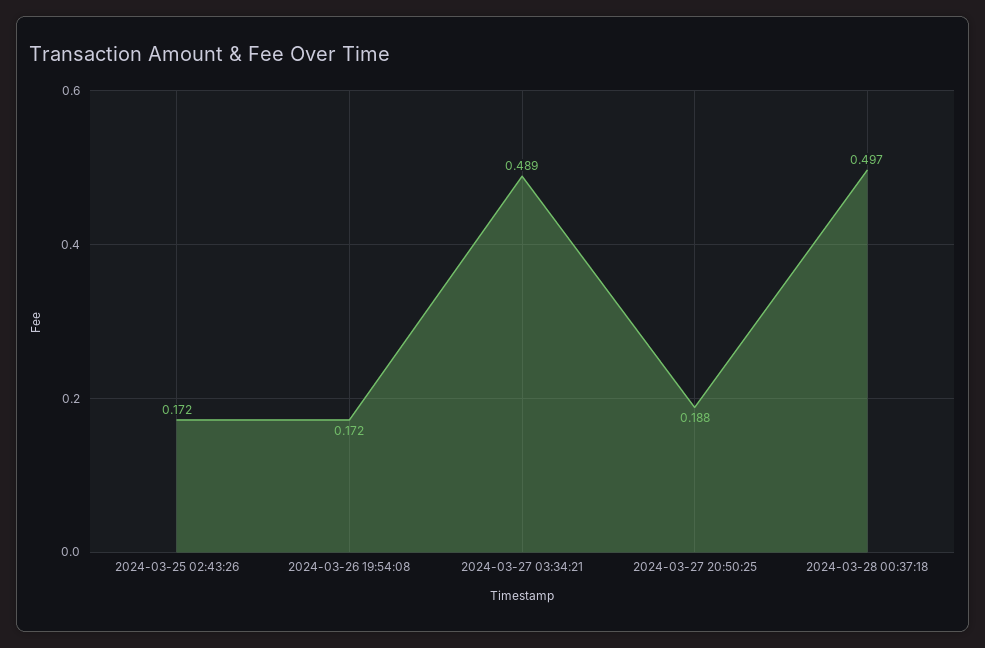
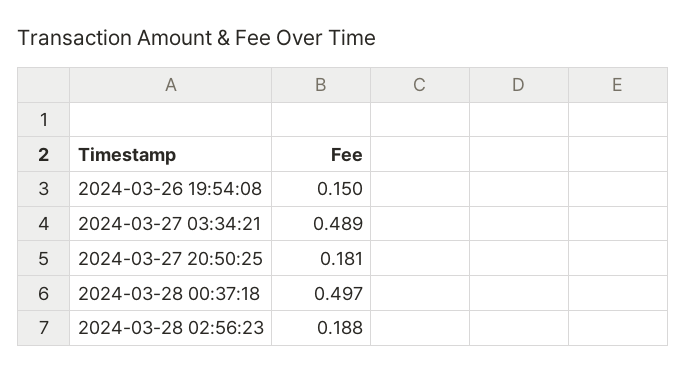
2024-03-25 02:43:26: 0.172 -> none
2024-03-26 19:54:08: 0.172 -> 0.15
2024-03-27 20:50:25: 0.188 -> 0.181
2024-03-28 02:56:23: none -> 0.188

